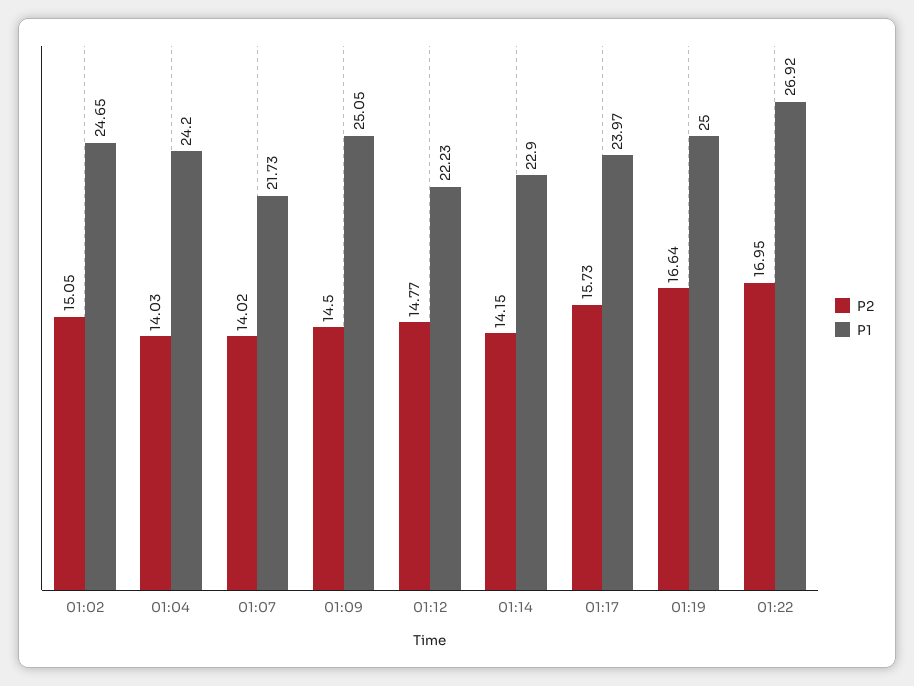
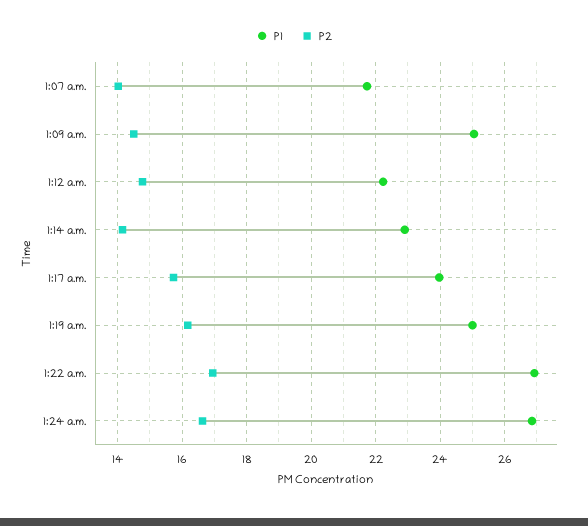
P2, 01:02: 15.05 -> none
P1, 01:02: 24.65 -> none
P2, 01:04: 14.03 -> none
P1, 01:04: 24.2 -> none
P2, 01:19: 16.64 -> 16.2
P1, 1:24 a.m.: none -> 26.8
P2, 1:24 a.m.: none -> 16.6

